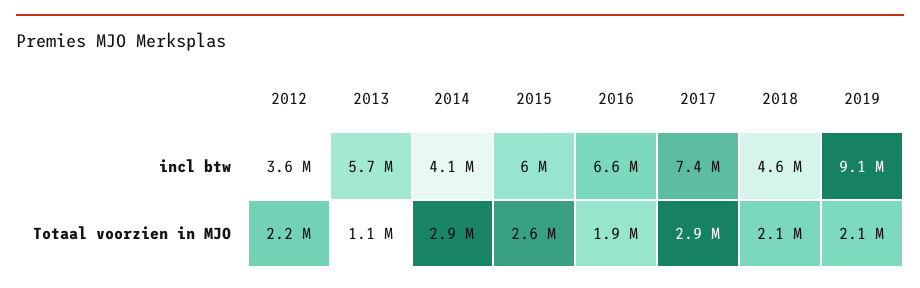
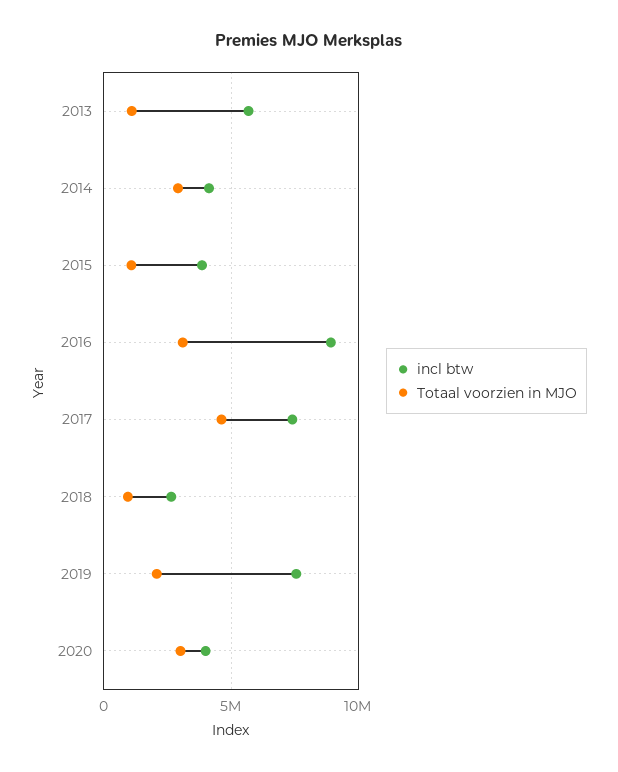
incl btw, 2012: 3600000 -> none
incl btw, 2015: 6000000 -> 4000000
incl btw, 2016: 6600000 -> 9000000
incl btw, 2018: 4600000 -> 2500000
incl btw, 2019: 9100000 -> 7500000
Totaal voorzien in MJO, 2012: 2200000 -> none
Totaal voorzien in MJO, 2015: 2600000 -> 1000000
Totaal voorzien in MJO, 2016: 1900000 -> 3000000
Totaal voorzien in MJO, 2017: 2900000 -> 4500000
Totaal voorzien in MJO, 2018: 2100000 -> 1000000
incl btw, 2020: none -> 4000000
Totaal voorzien in MJO, 2020: none -> 3000000

